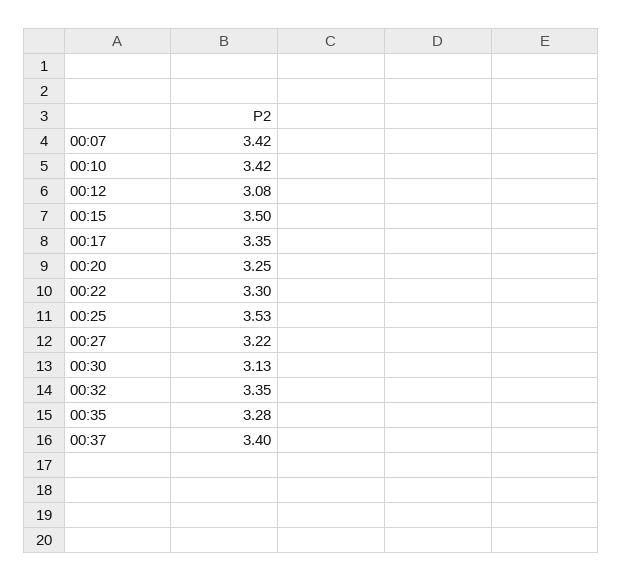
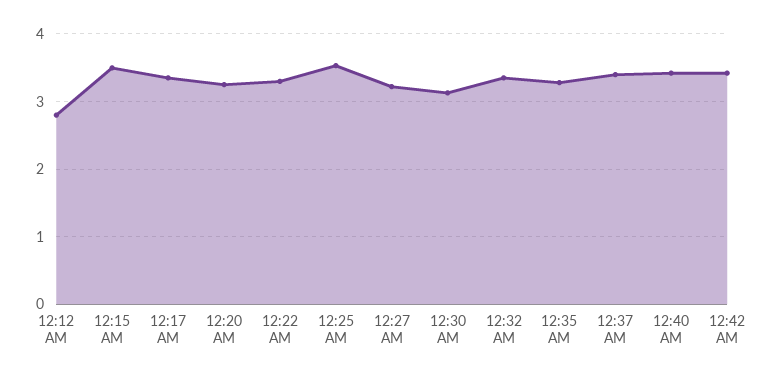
00:07: 3.42 -> none
00:10: 3.42 -> none
00:12: 3.08 -> 2.8
12:40 AM: none -> 3.4
12:42 AM: none -> 3.4

